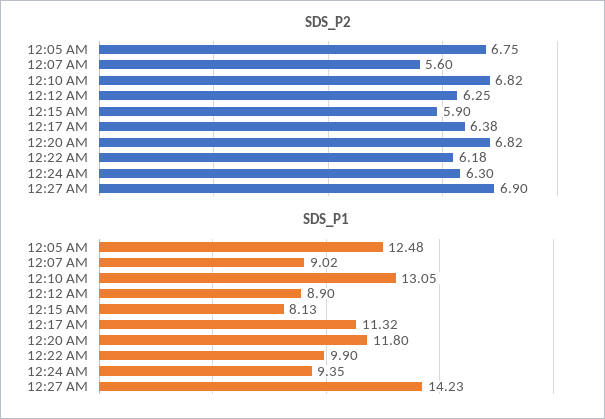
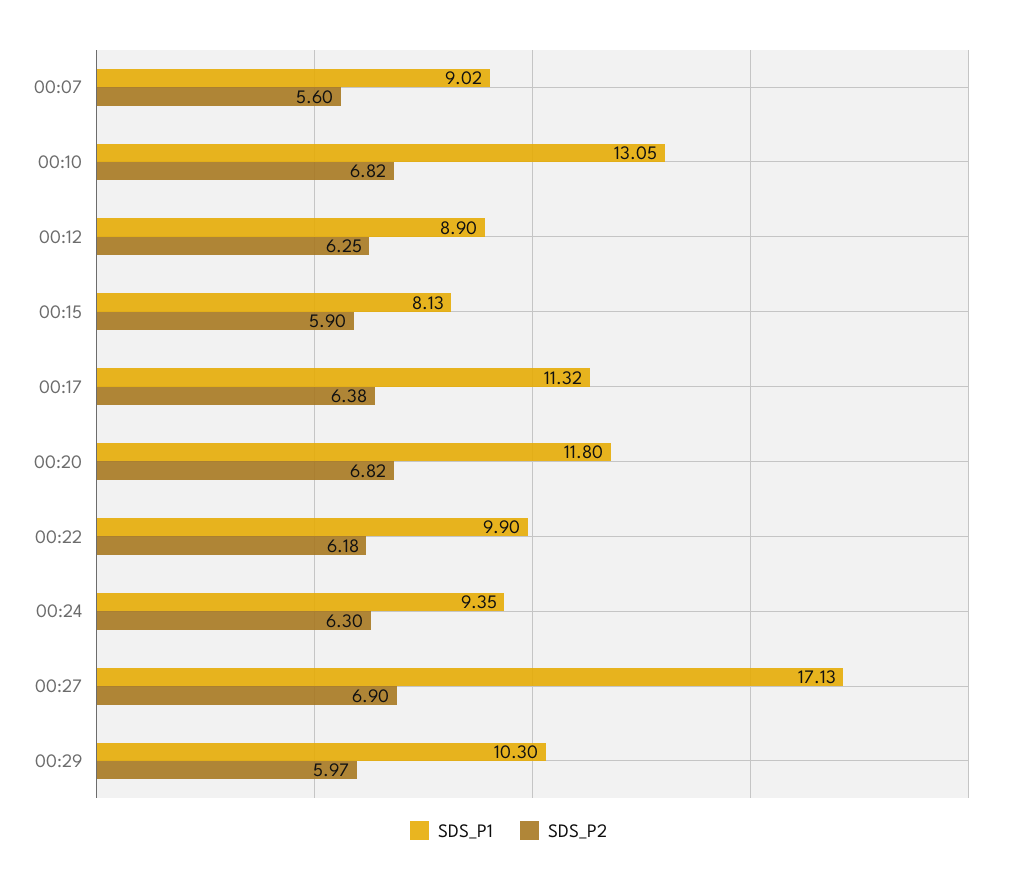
SDS_P2, 12:05 AM: 6.75 -> none
SDS_P1, 12:05 AM: 12.48 -> none
SDS_P1, 12:27 AM: 14.23 -> 17.13
SDS_P1, 00:29: none -> 10.3
SDS_P2, 00:29: none -> 5.97

